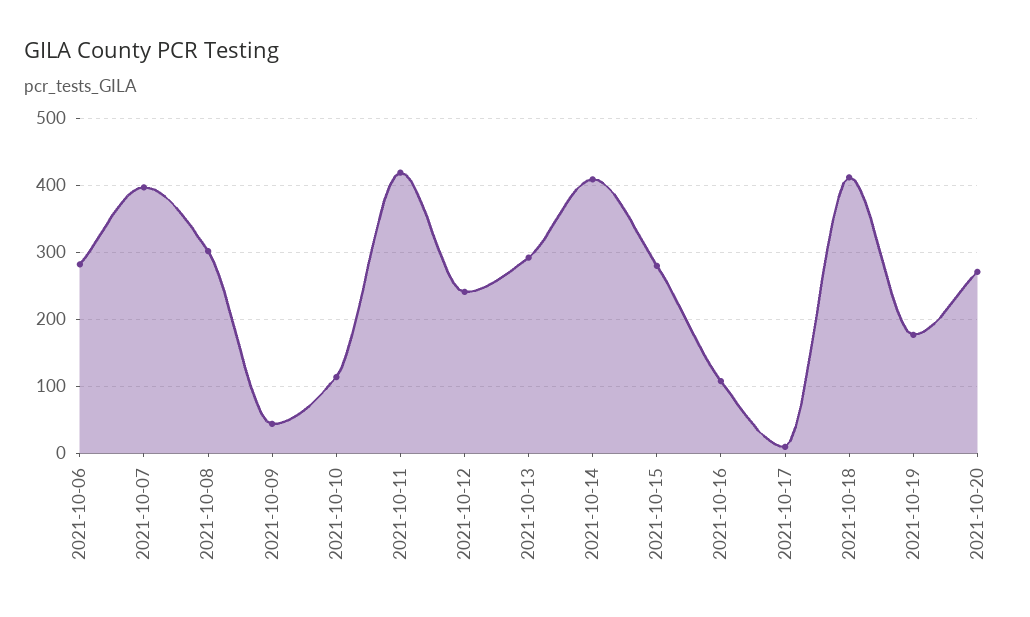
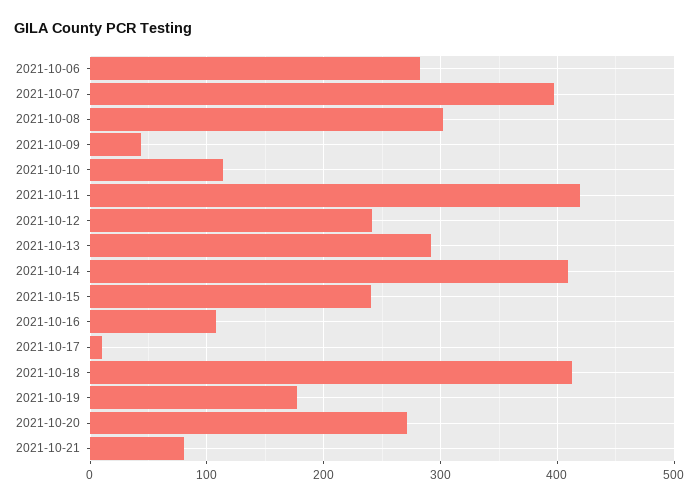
2021-10-15: 280 -> 240
2021-10-21: none -> 80

